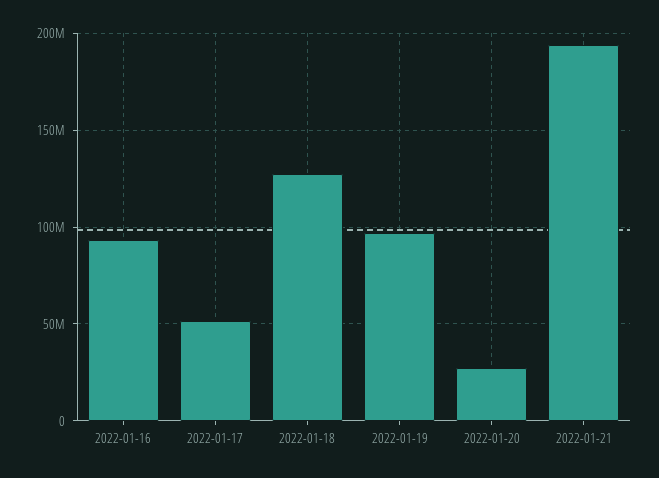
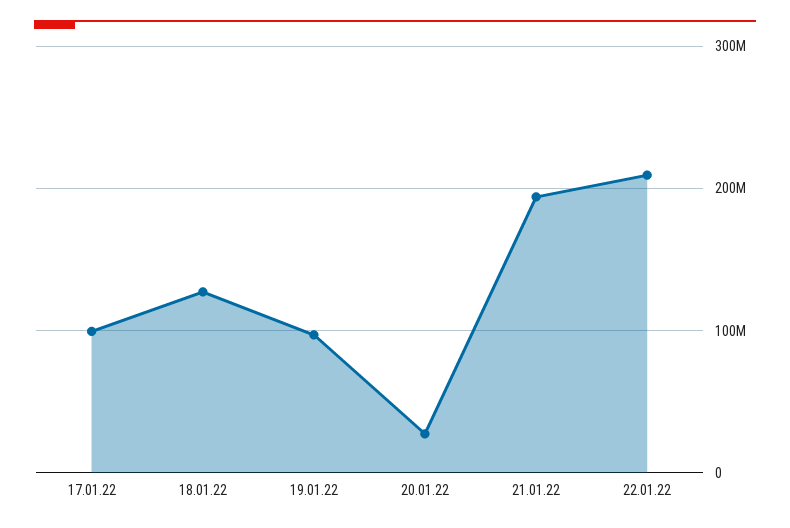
2022-01-16: 95000000 -> none
2022-01-17: 50000000 -> 100000000
22.01.22: none -> 210000000

